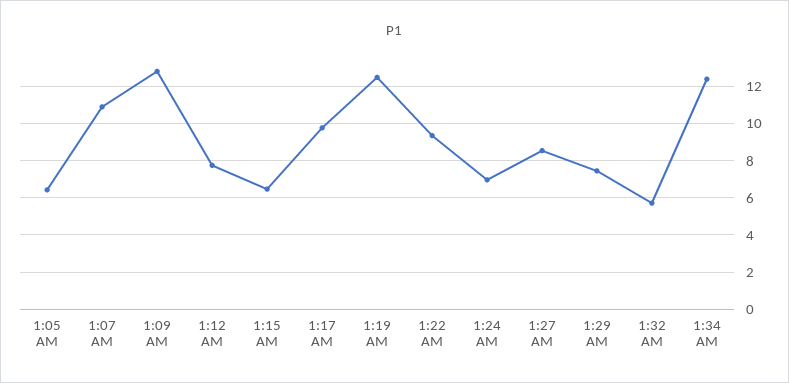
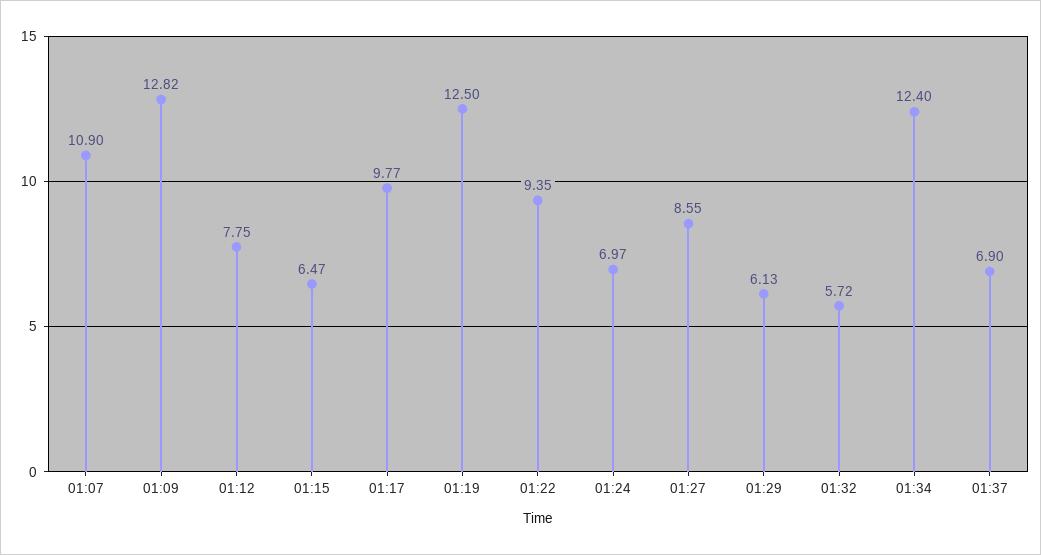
1:05 AM: 6.5 -> none
1:29 AM: 7.5 -> 6.13
01:37: none -> 6.9

